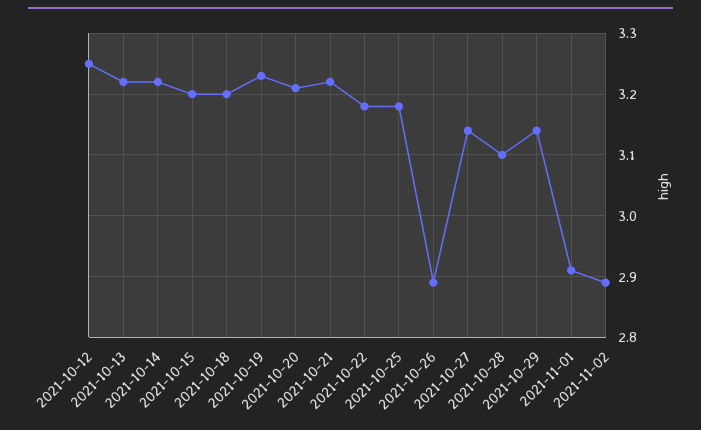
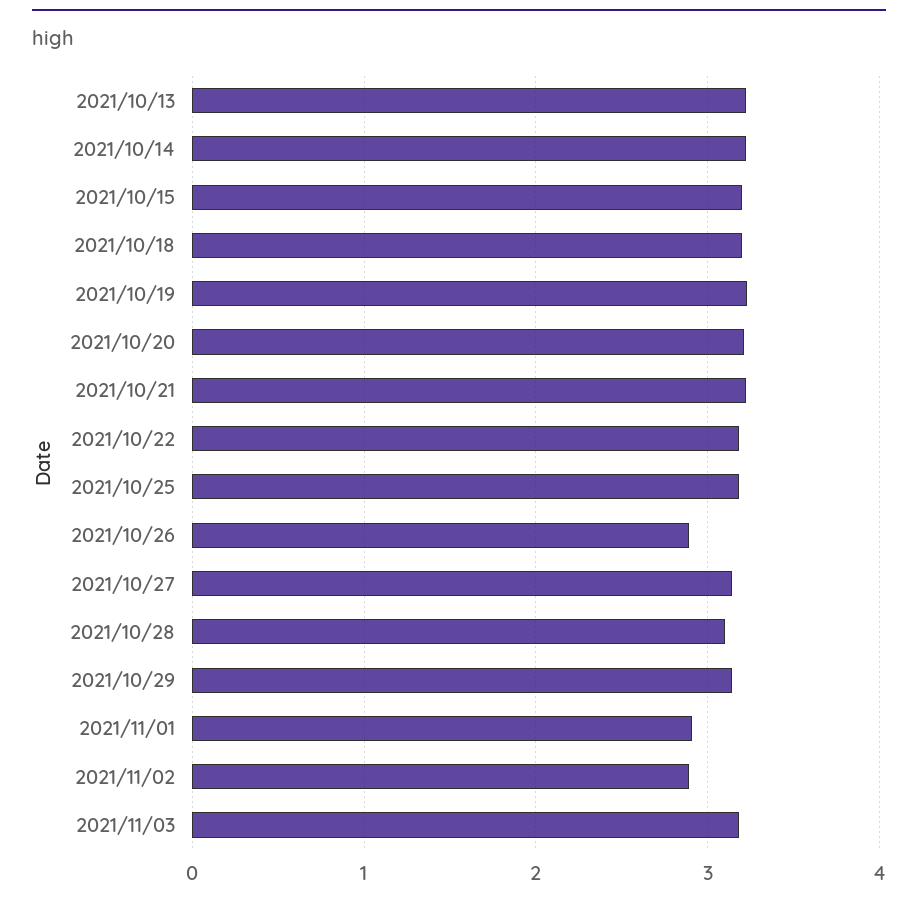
2021-10-12: 3.25 -> none
2021/11/03: none -> 3.2

